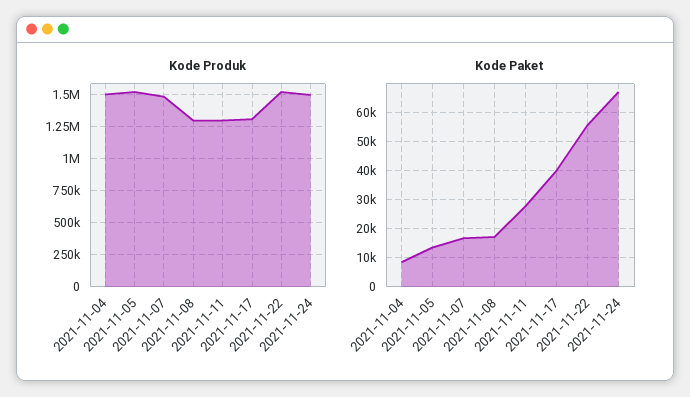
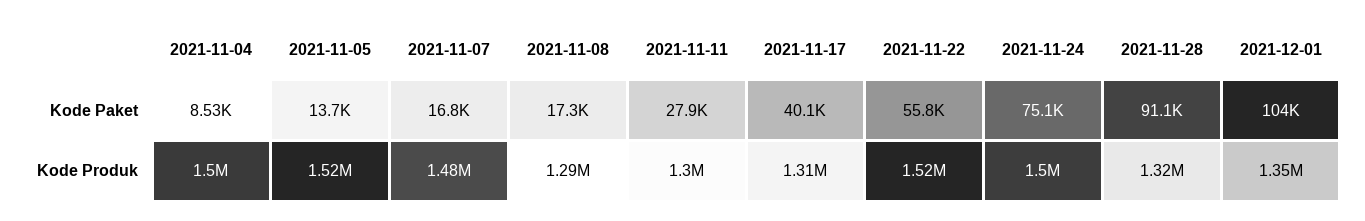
Kode Paket, 2021-11-24: 67500 -> 75100
Kode Paket, 2021-11-28: none -> 91100
Kode Paket, 2021-12-01: none -> 104000
Kode Produk, 2021-11-28: none -> 1320000
Kode Produk, 2021-12-01: none -> 1350000

